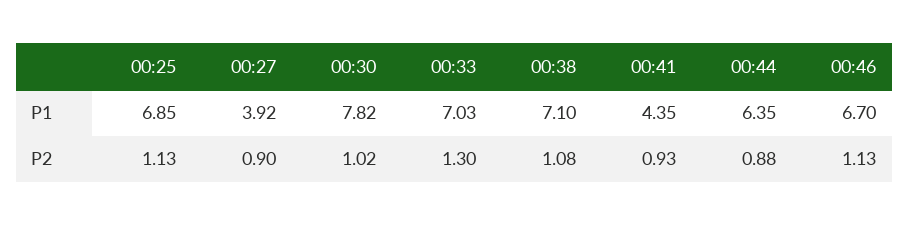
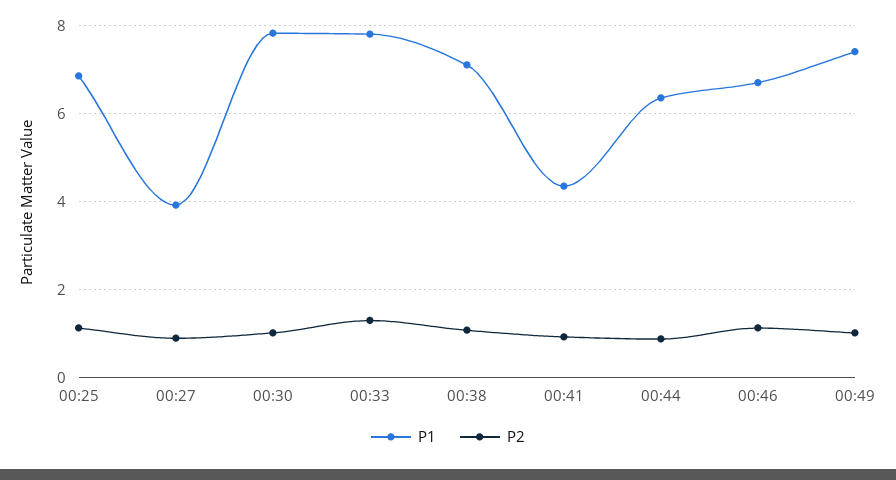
P1, 00:33: 7.03 -> 7.8
P1, 00:49: none -> 7.4
P2, 00:49: none -> 1

